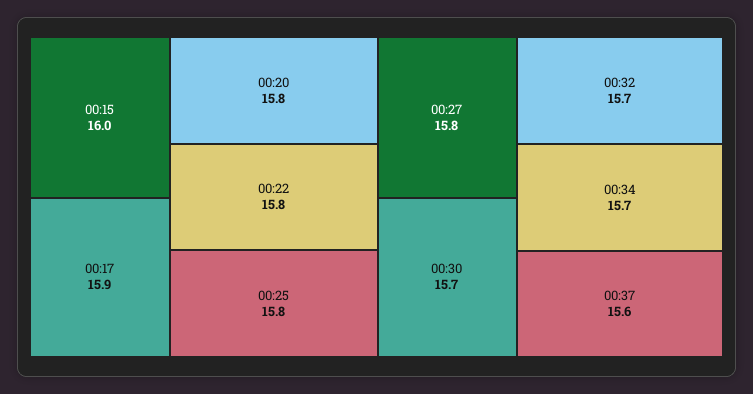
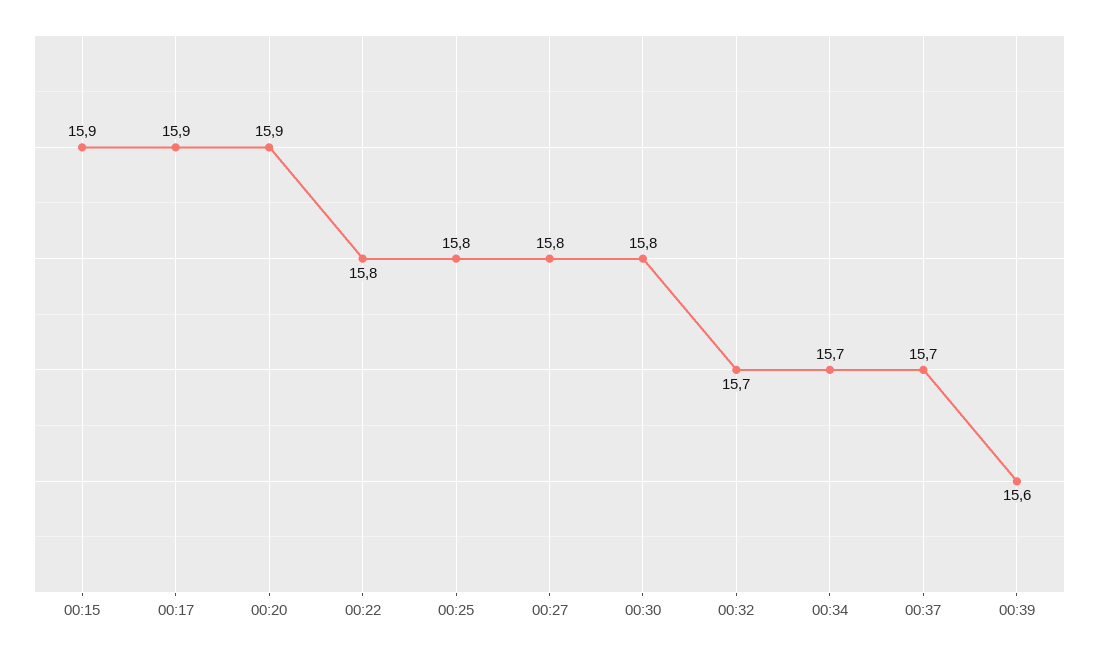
00:15: 16 -> 15.9
00:20: 15.8 -> 15.9
00:30: 15.7 -> 15.8
00:37: 15.6 -> 15.7
00:39: none -> 15.6

